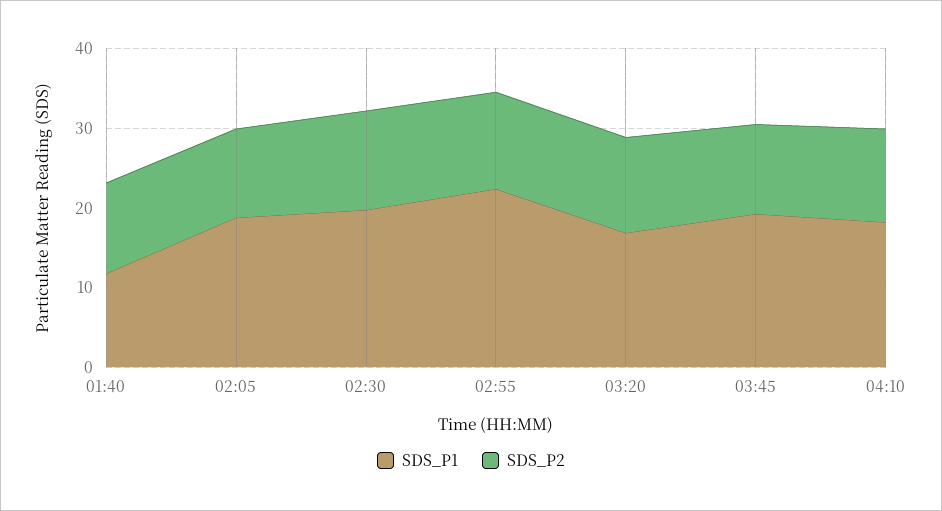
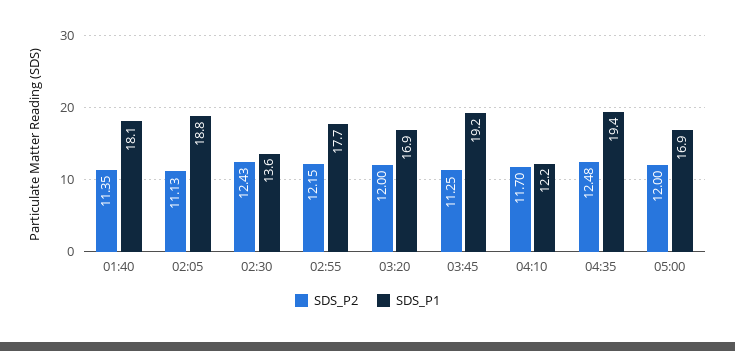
SDS_P1, 01:40: 12 -> 18.1
SDS_P1, 02:30: 20 -> 13.6
SDS_P1, 02:55: 22 -> 17.7
SDS_P1, 04:10: 18 -> 12.2
SDS_P2, 04:35: none -> 12.48
SDS_P1, 04:35: none -> 19.4
SDS_P2, 05:00: none -> 12
SDS_P1, 05:00: none -> 16.9

